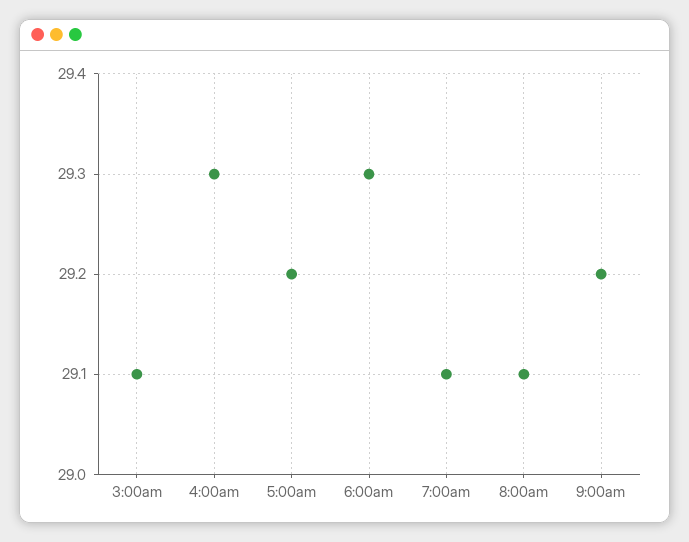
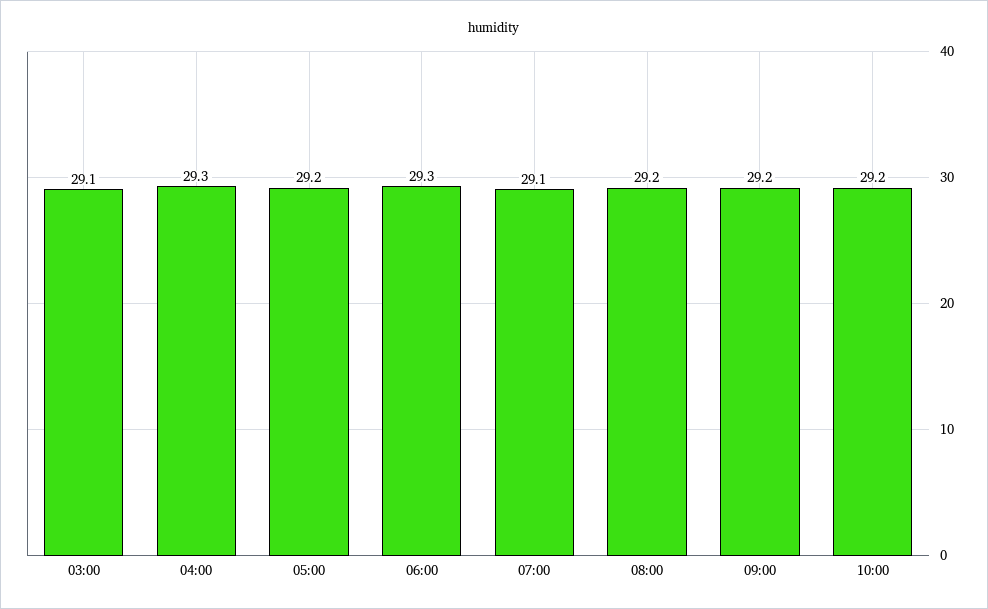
8:00am: 29.1 -> 29.2
10:00: none -> 29.2

